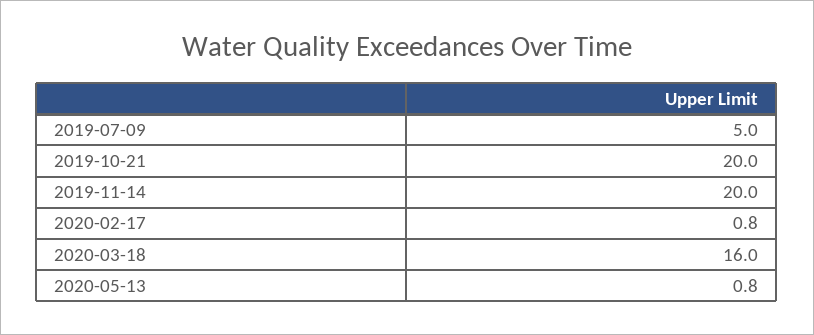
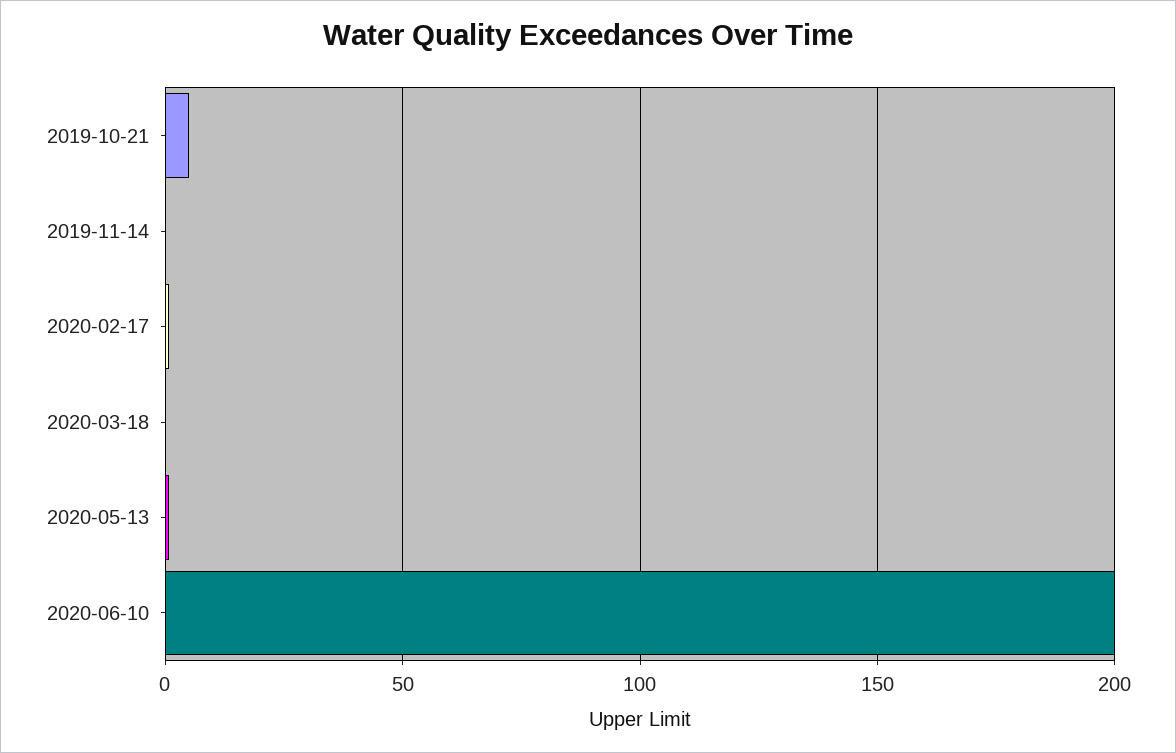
2019-07-09: 5 -> none
2019-10-21: 20 -> 5
2019-11-14: 20 -> 0
2020-03-18: 16 -> 0
2020-06-10: none -> 200

